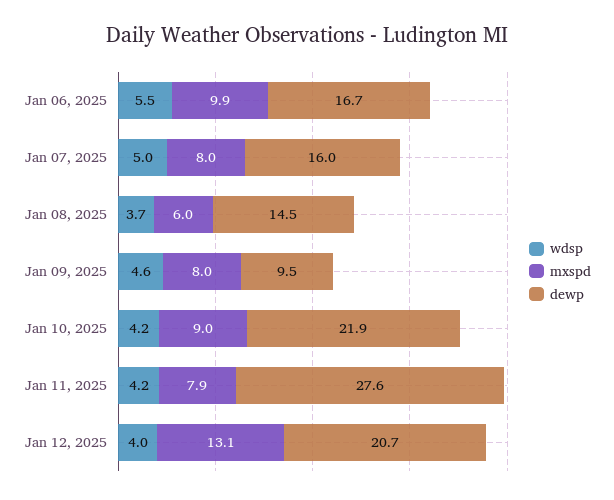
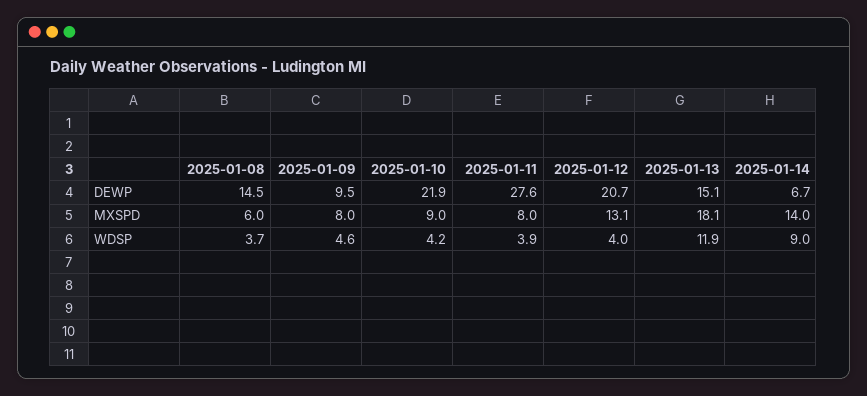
wdsp, Jan 06, 2025: 5.5 -> none
mxspd, Jan 06, 2025: 9.9 -> none
dewp, Jan 06, 2025: 16.7 -> none
wdsp, Jan 07, 2025: 5 -> none
mxspd, Jan 07, 2025: 8 -> none
dewp, Jan 07, 2025: 16 -> none
wdsp, Jan 11, 2025: 4.2 -> 3.9
mxspd, Jan 11, 2025: 7.9 -> 8
dewp, 2025-01-13: none -> 15.1
dewp, 2025-01-14: none -> 6.7
mxspd, 2025-01-13: none -> 18.1
mxspd, 2025-01-14: none -> 14
wdsp, 2025-01-13: none -> 11.9
wdsp, 2025-01-14: none -> 9

